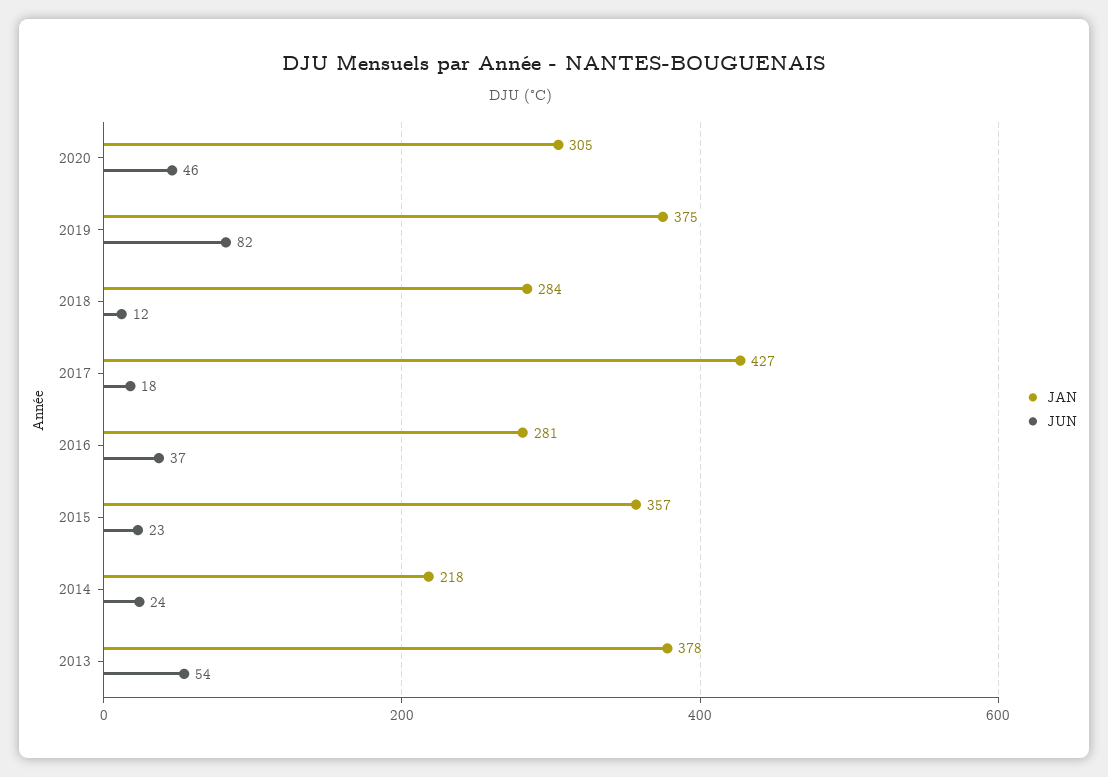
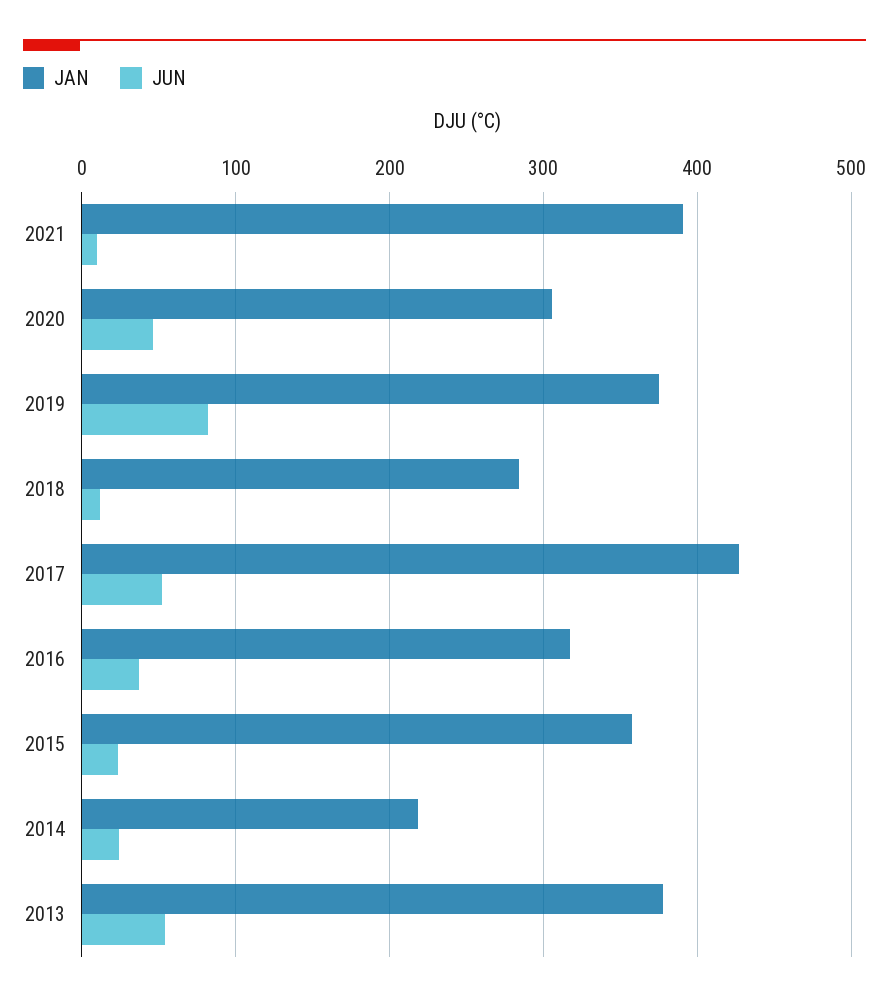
JUN, 2017: 18 -> 50
JAN, 2016: 281 -> 320
JAN, 2021: none -> 390
JUN, 2021: none -> 10

